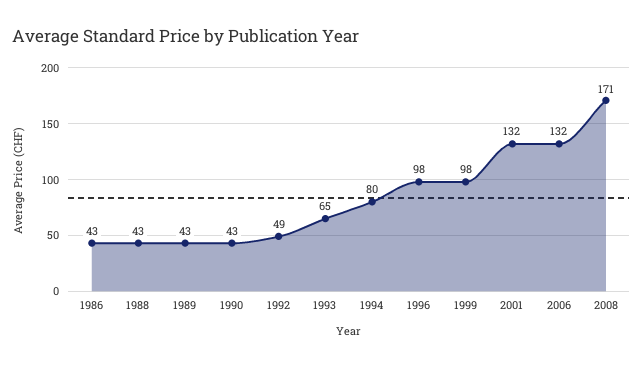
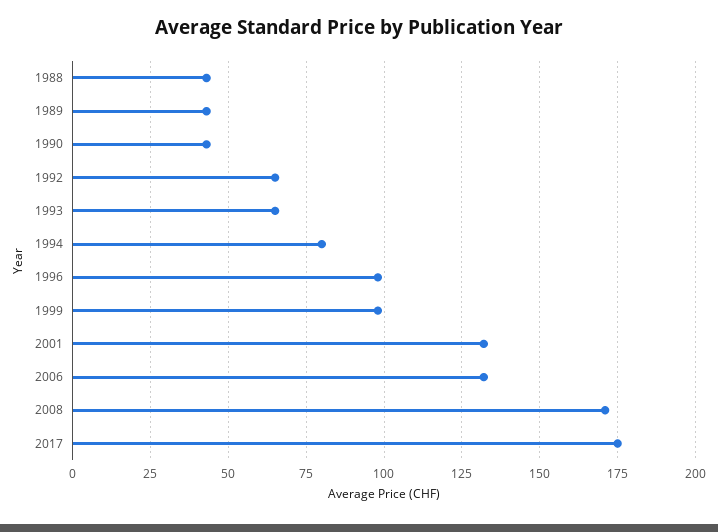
1986: 43 -> none
1992: 49 -> 65
2017: none -> 175

